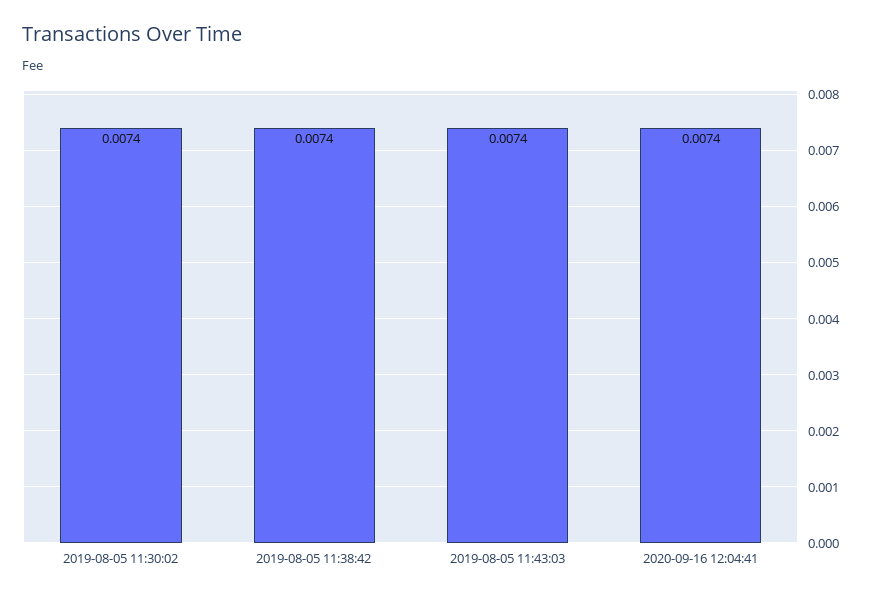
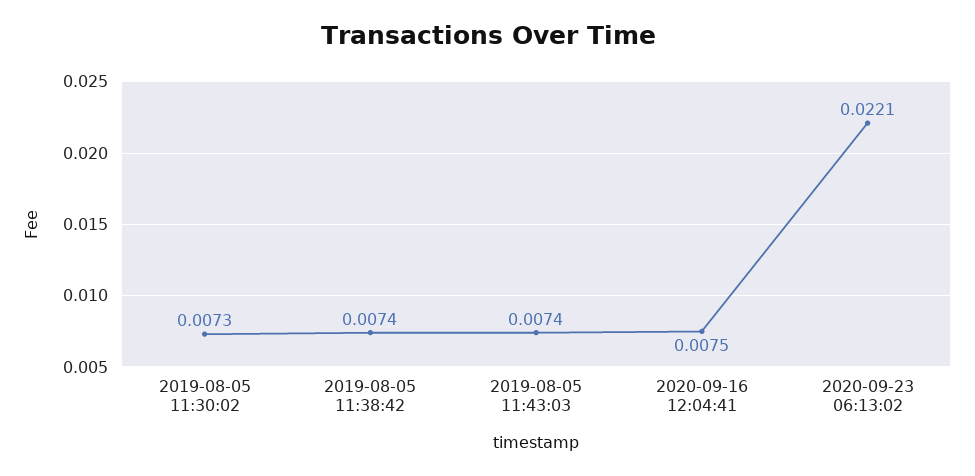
2019-08-05 11:30:02: 0.0074 -> 0.0073
2020-09-16 12:04:41: 0.0074 -> 0.0075
2020-09-23 06:13:02: none -> 0.0221

